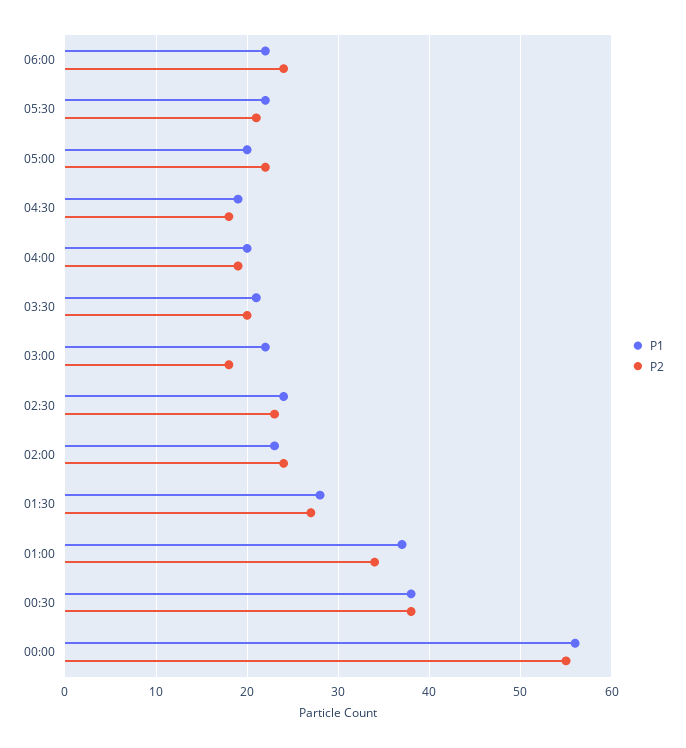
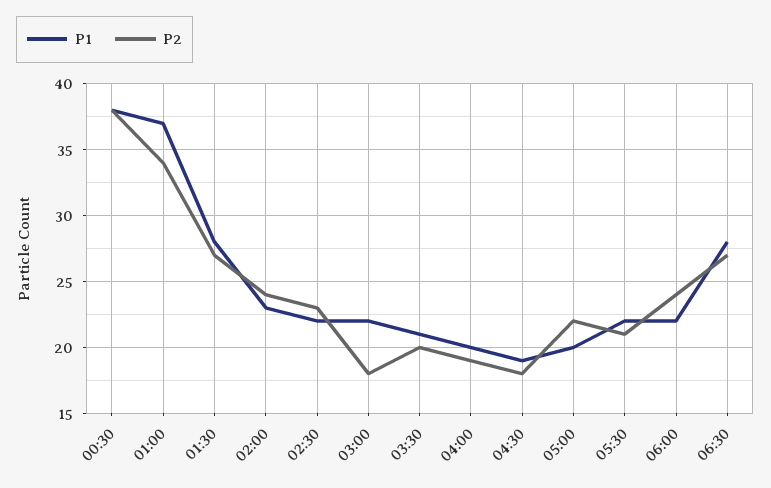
P1, 02:30: 24 -> 22
P1, 00:00: 56 -> none
P2, 00:00: 55 -> none
P1, 06:30: none -> 28
P2, 06:30: none -> 27

